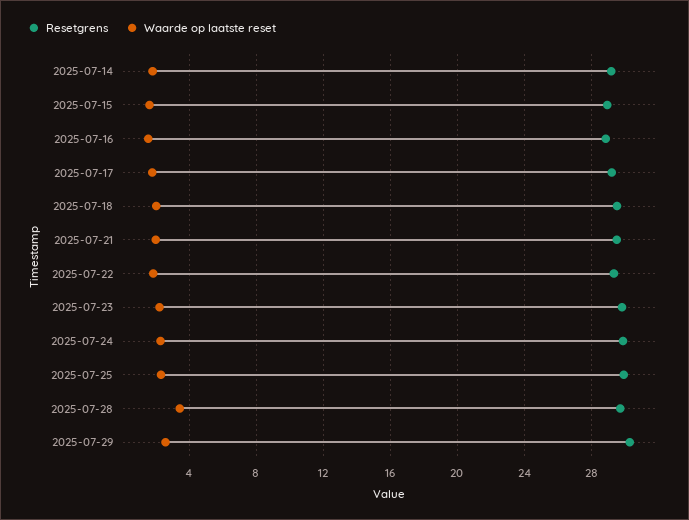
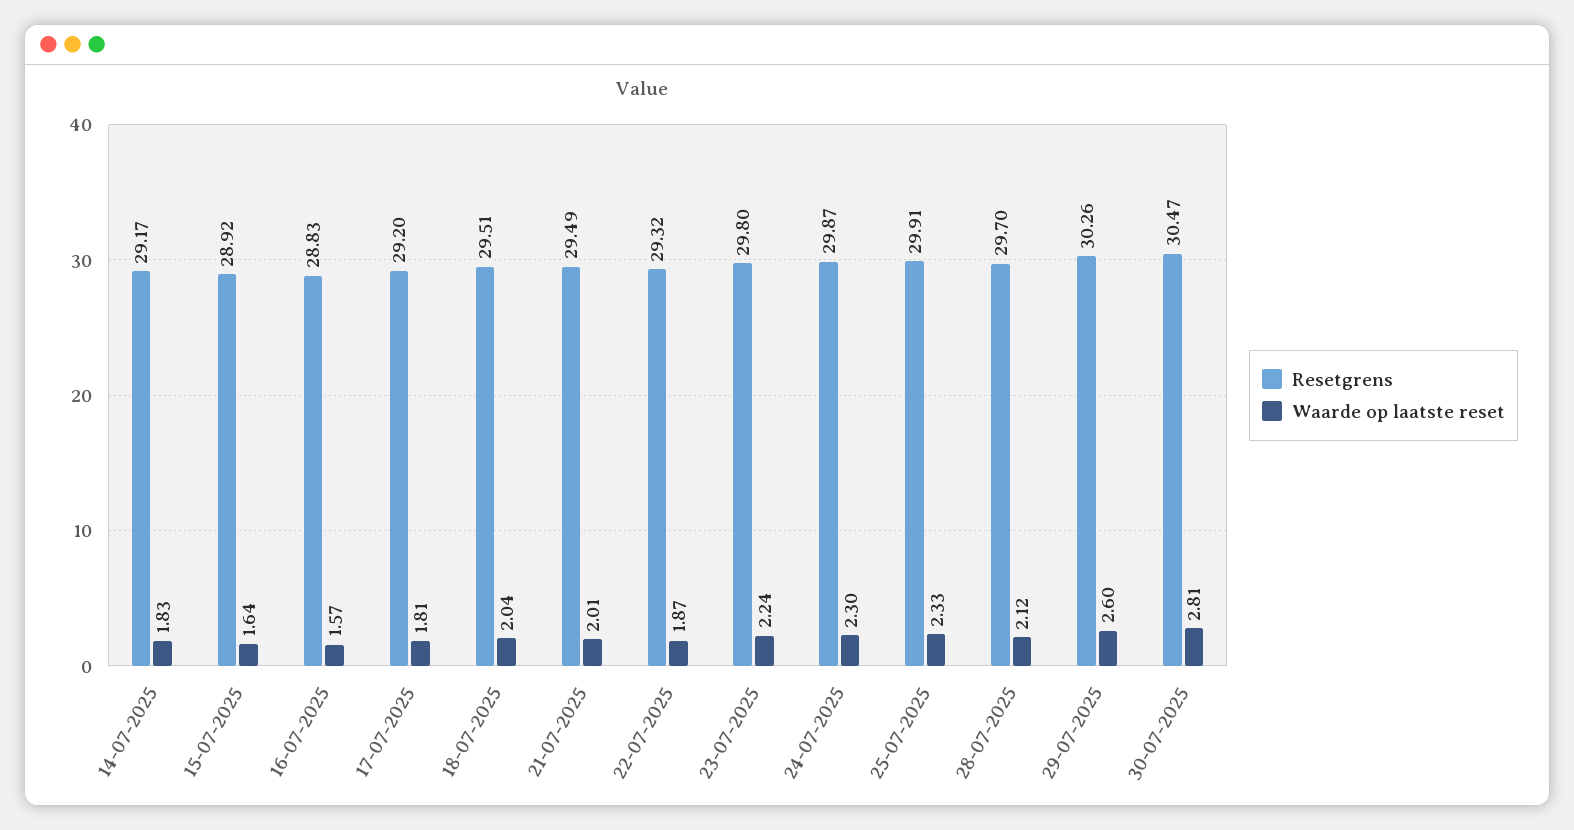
Waarde op laatste reset, 2025-07-28: 3.5 -> 2.12
Resetgrens, 30-07-2025: none -> 30.47
Waarde op laatste reset, 30-07-2025: none -> 2.81

